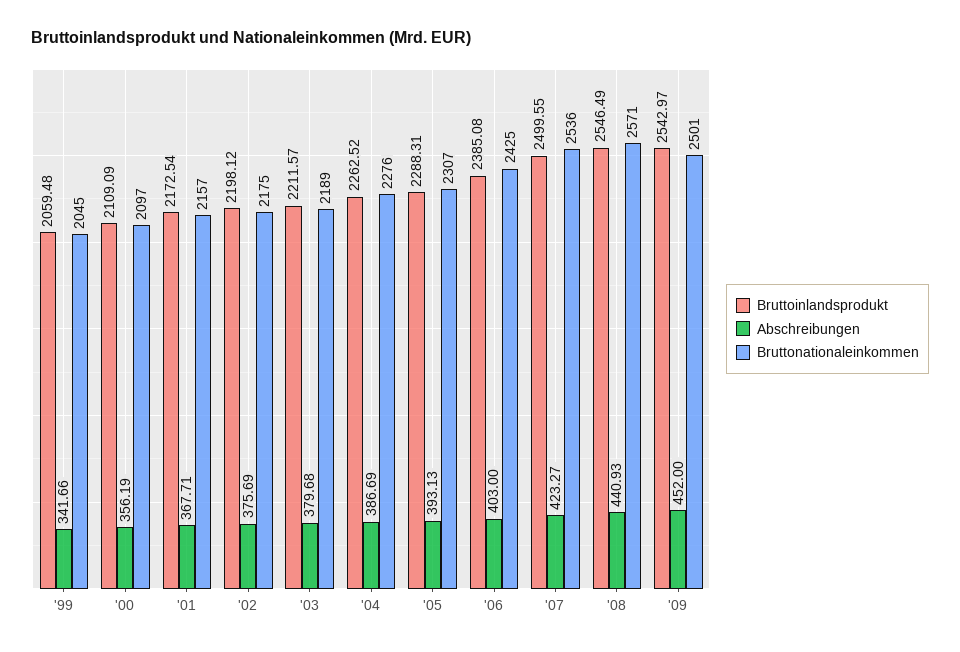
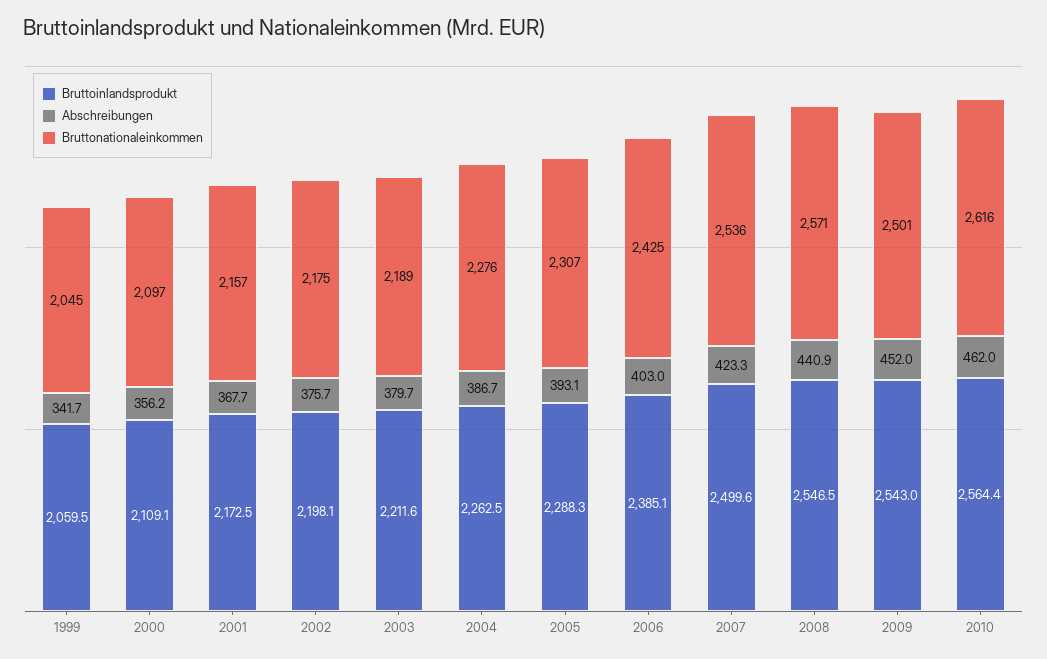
Bruttoinlandsprodukt, 2010: none -> 2564.4
Abschreibungen, 2010: none -> 462
Bruttonationaleinkommen, 2010: none -> 2616

